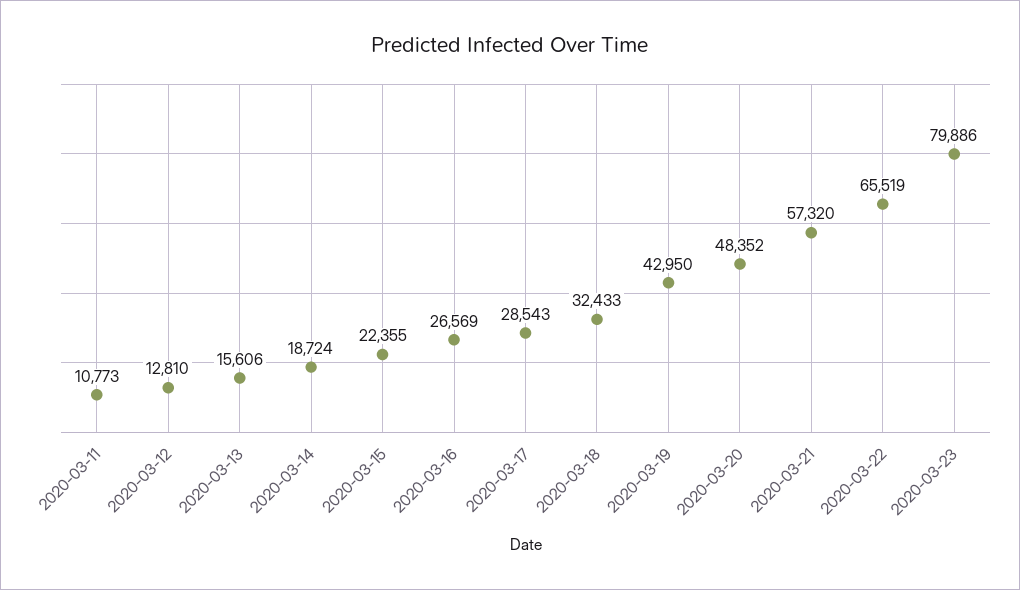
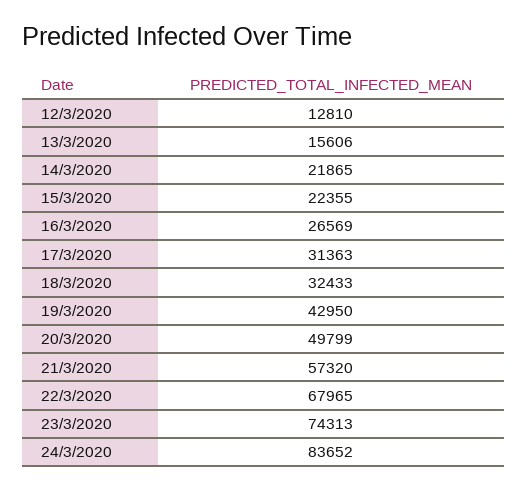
2020-03-11: 10773 -> none
2020-03-14: 18724 -> 21865
2020-03-17: 28543 -> 31363
2020-03-20: 48352 -> 49799
2020-03-22: 65519 -> 67965
2020-03-23: 79886 -> 74313
24/3/2020: none -> 83652

